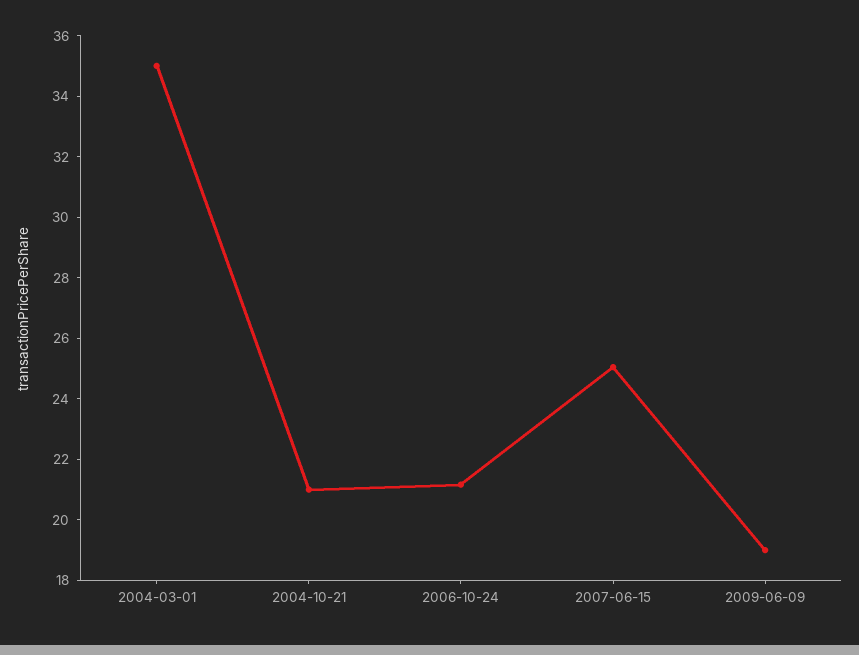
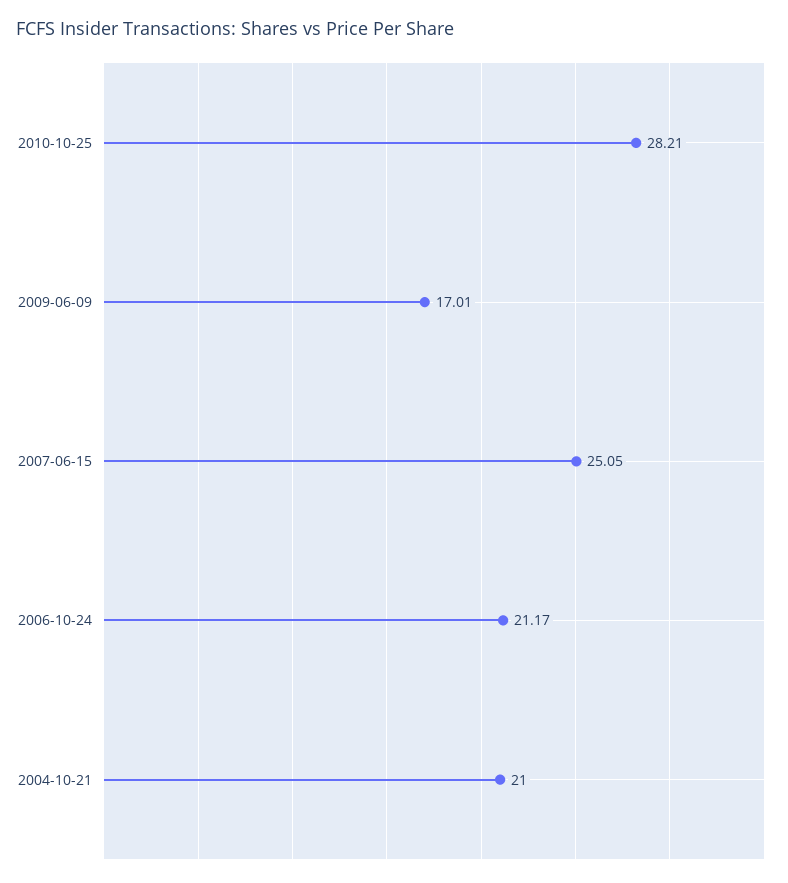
2004-03-01: 35 -> none
2009-06-09: 19 -> 17.01
2010-10-25: none -> 28.21

